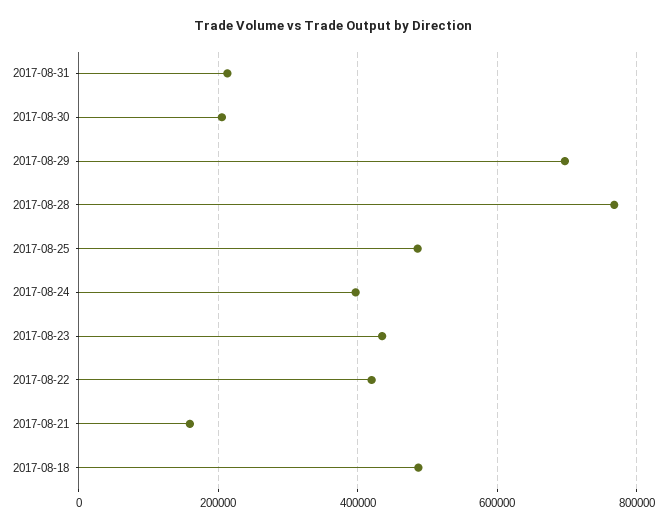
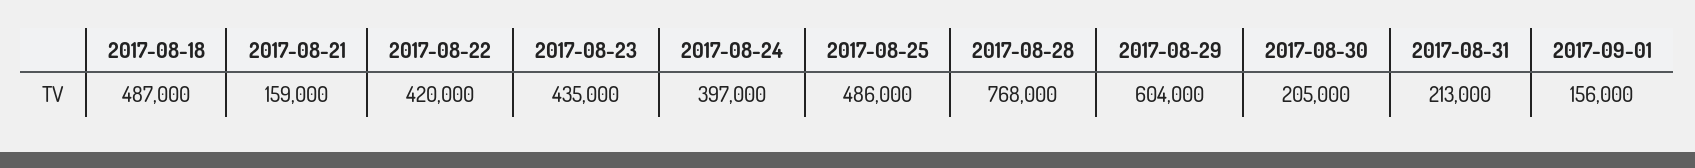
2017-08-29: 700000 -> 604000
2017-09-01: none -> 156000

